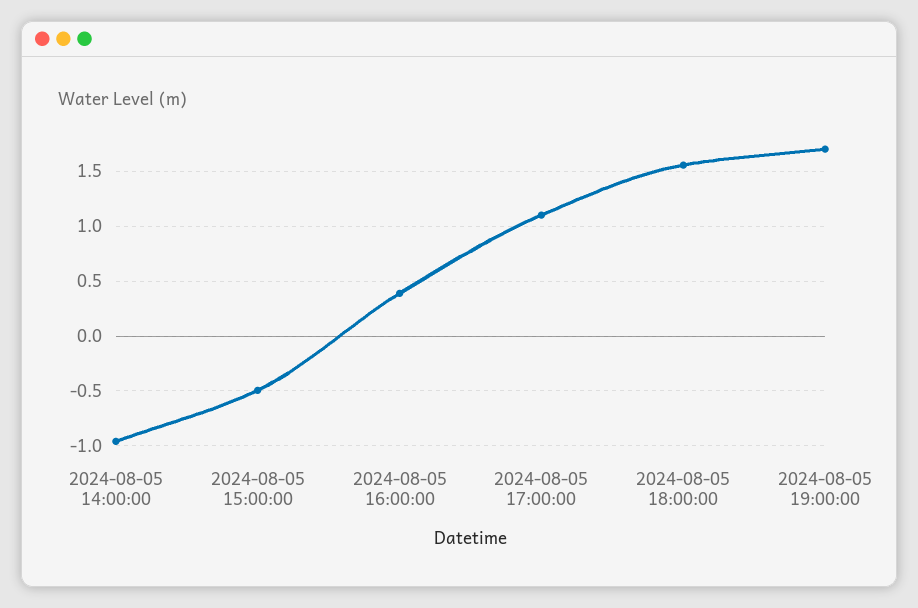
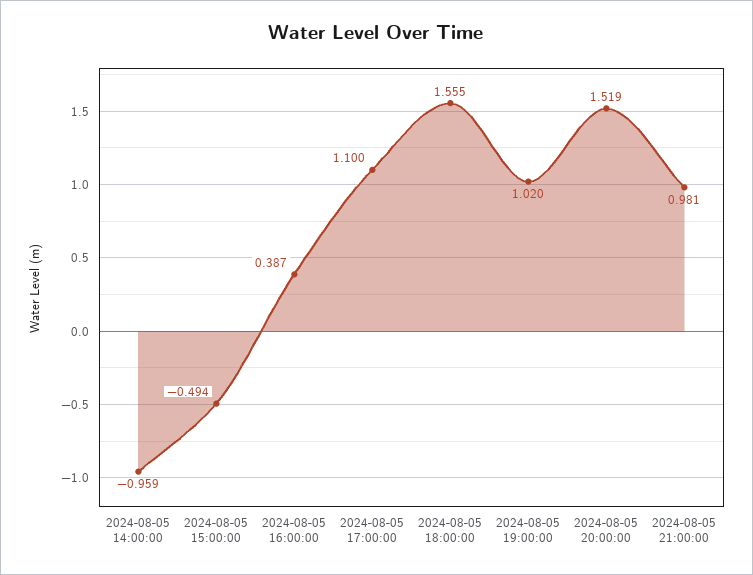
2024-08-05 19:00:00: 1.7 -> 1.02
2024-08-05 20:00:00: none -> 1.519
2024-08-05 21:00:00: none -> 0.981

